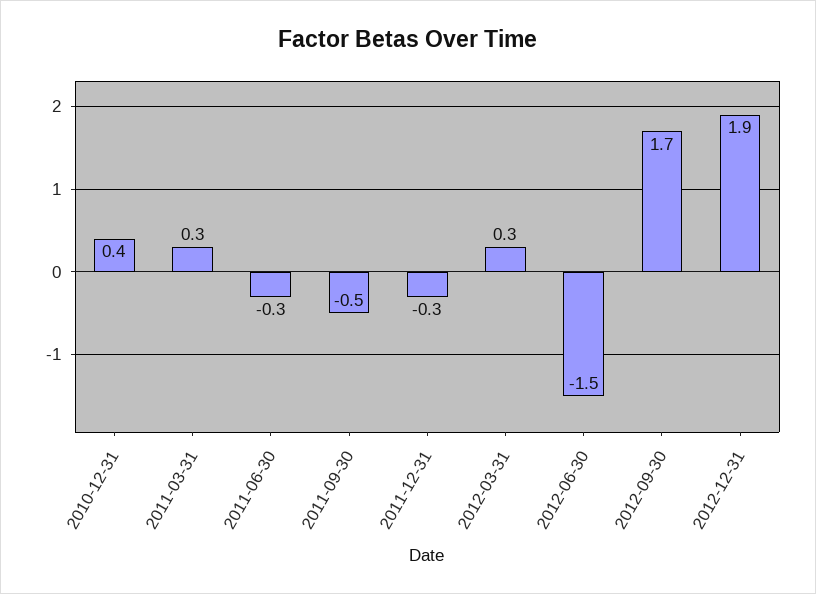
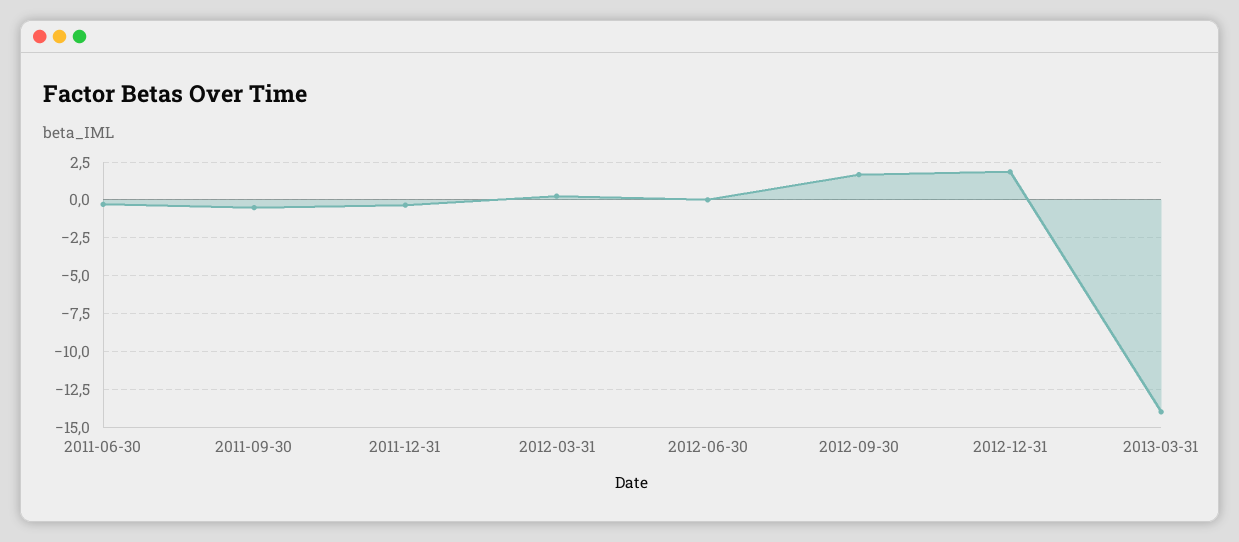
2010-12-31: 0.4 -> none
2011-03-31: 0.3 -> none
2012-06-30: -1.5 -> 0
2013-03-31: none -> -14

